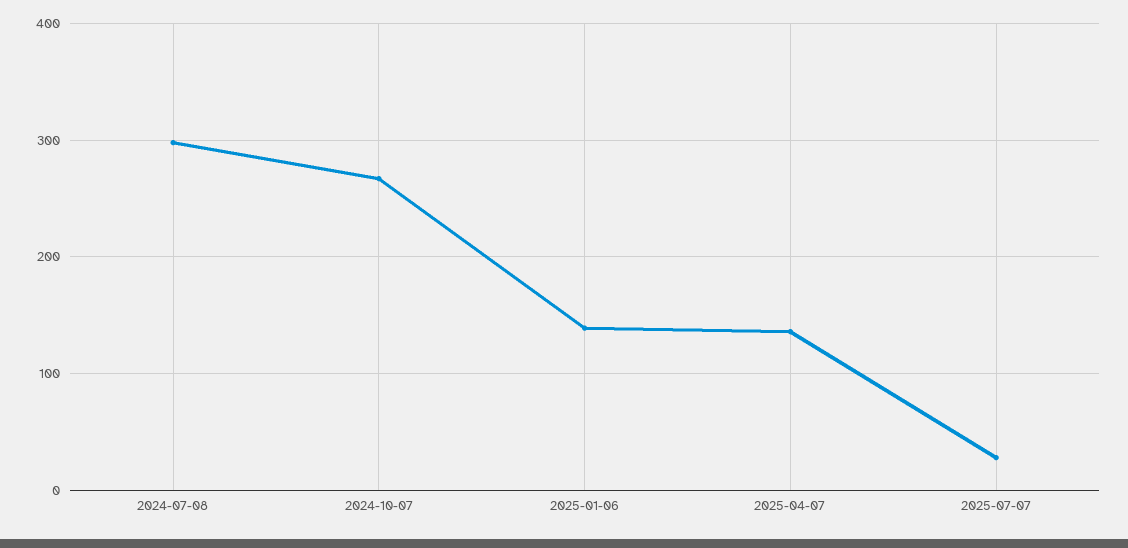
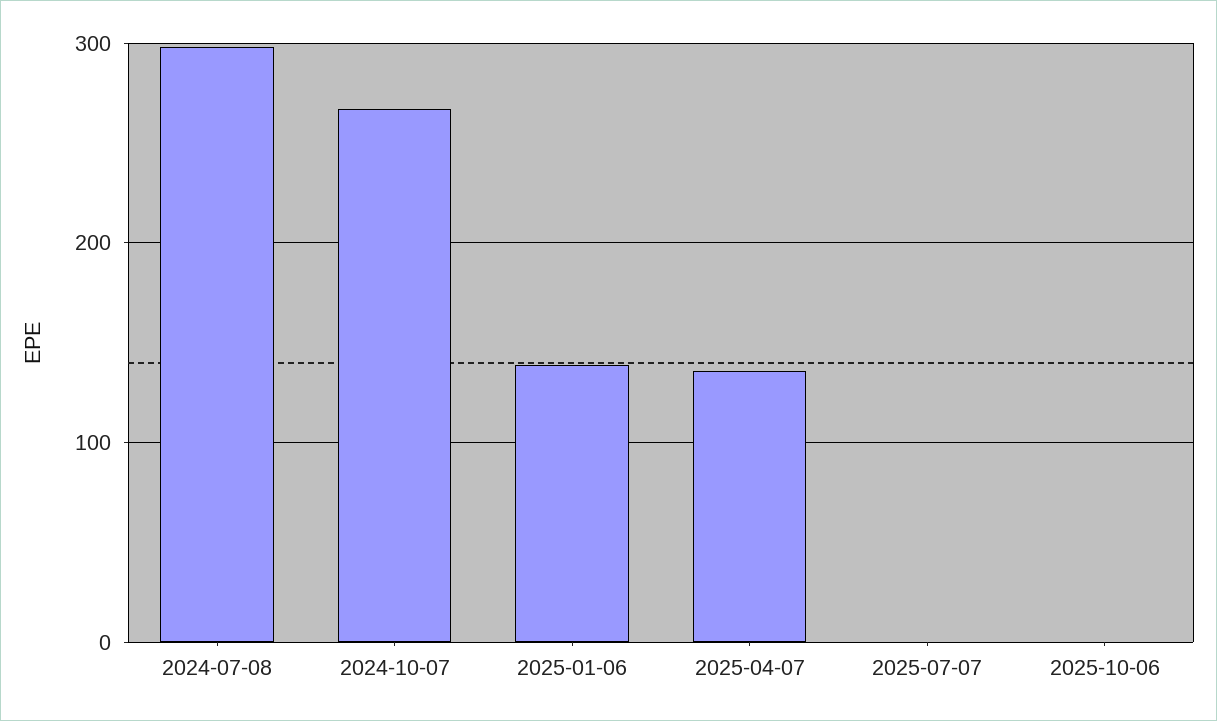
2025-07-07: 30 -> 0
2025-10-06: none -> 0

